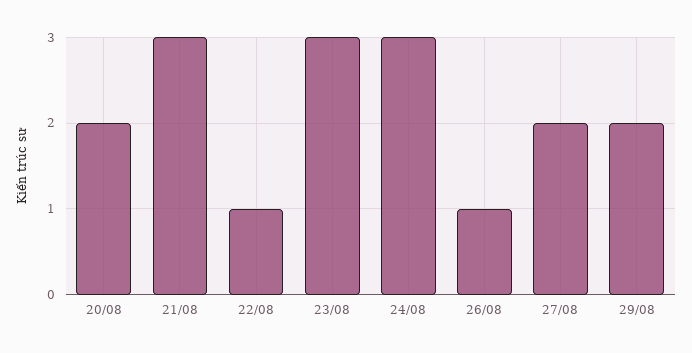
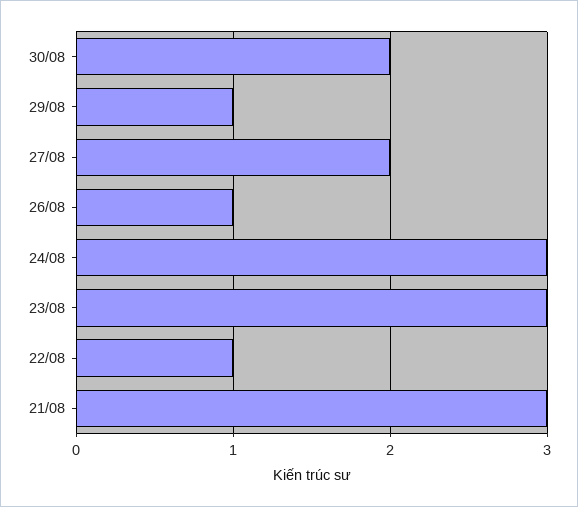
20/08: 2 -> none
29/08: 2 -> 1
30/08: none -> 2

